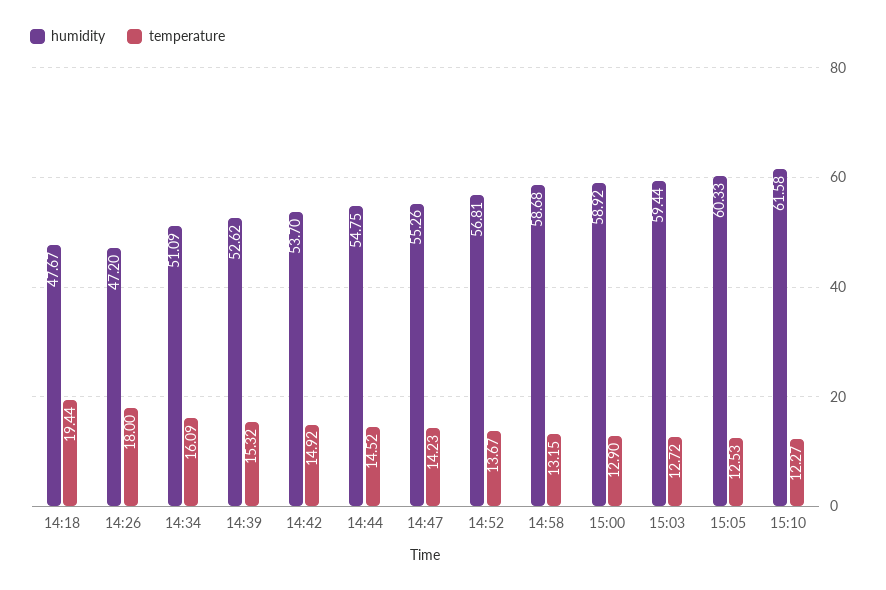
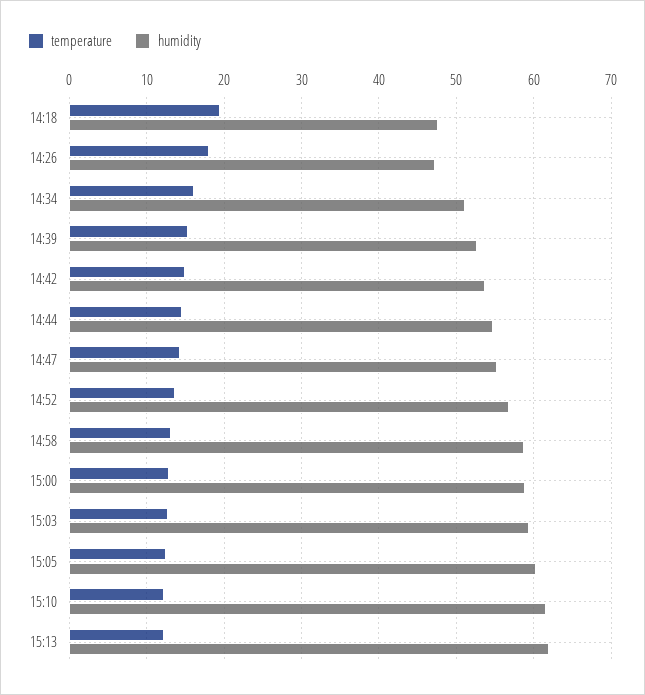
temperature, 15:13: none -> 12
humidity, 15:13: none -> 62

